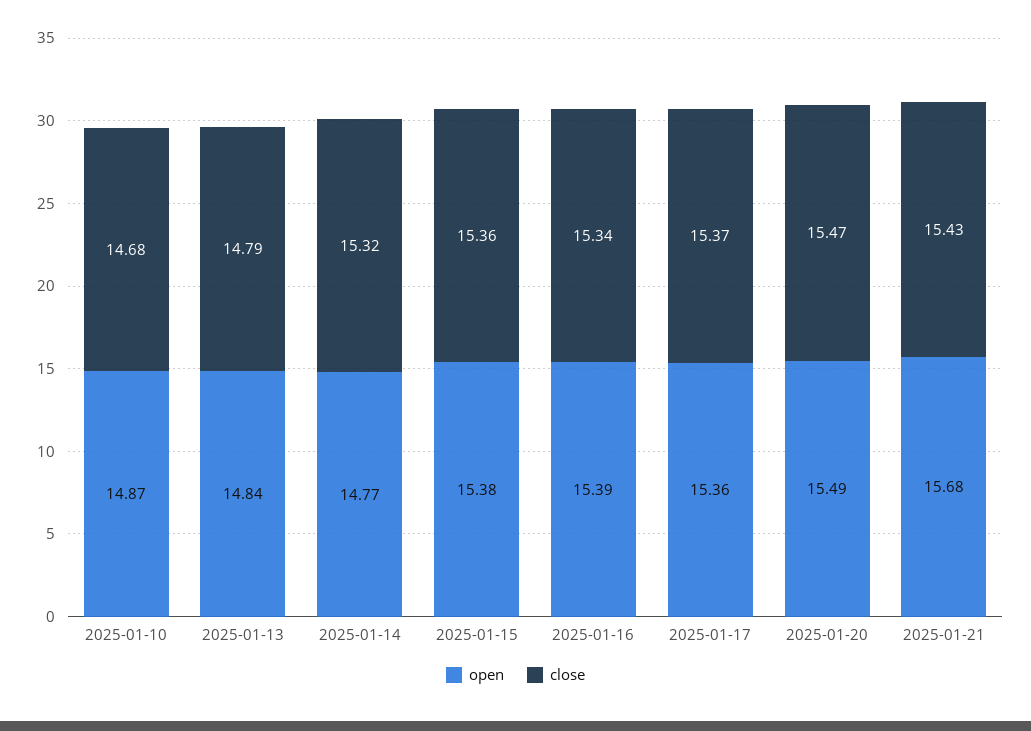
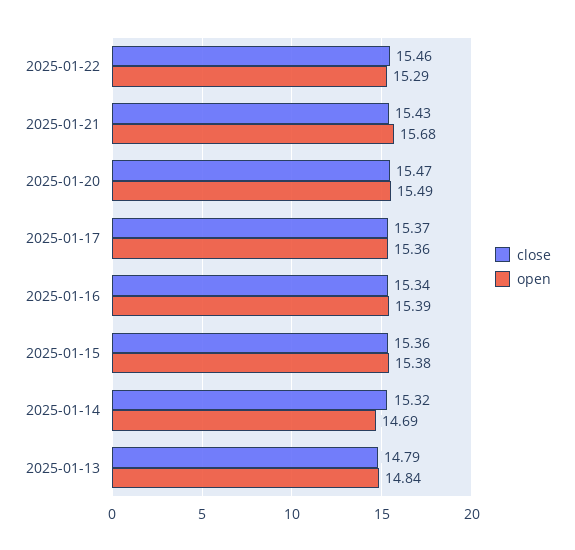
open, 2025-01-10: 14.87 -> none
close, 2025-01-10: 14.68 -> none
open, 2025-01-14: 14.77 -> 14.69
close, 2025-01-22: none -> 15.46
open, 2025-01-22: none -> 15.29

